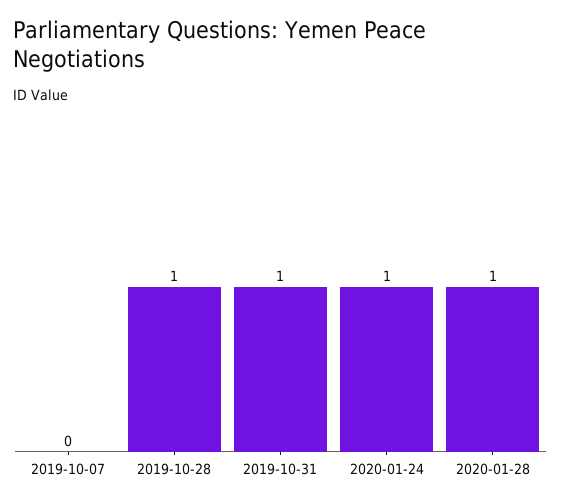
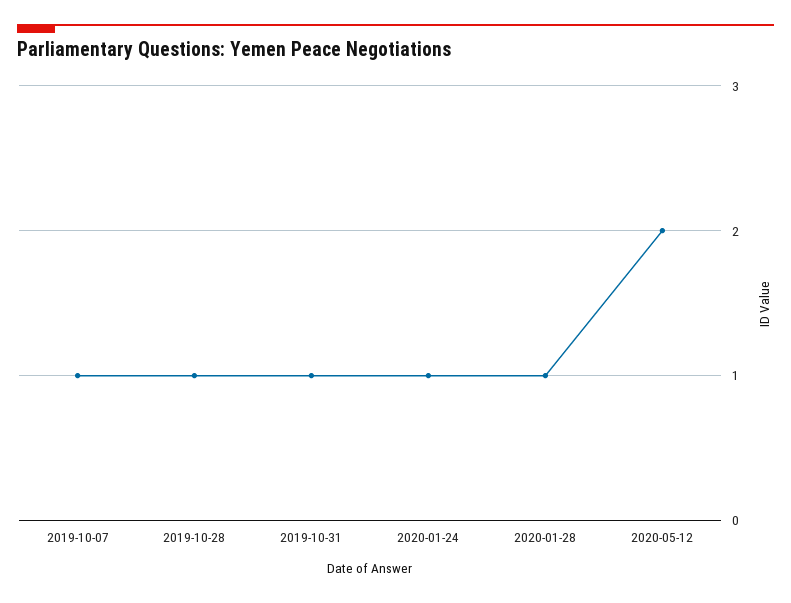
2019-10-07: 0 -> 1
2020-05-12: none -> 2

